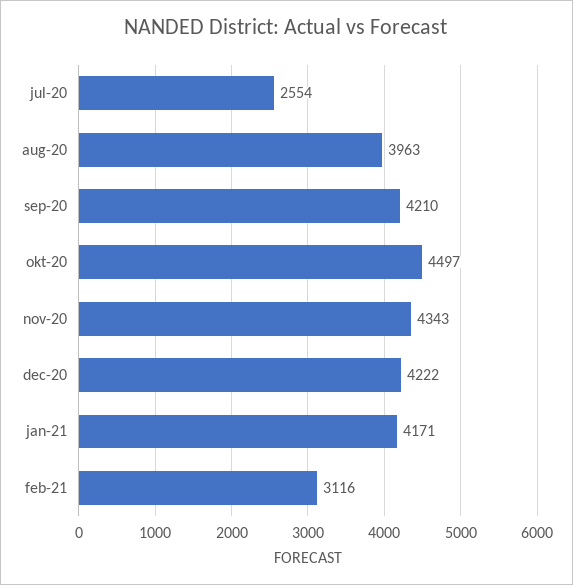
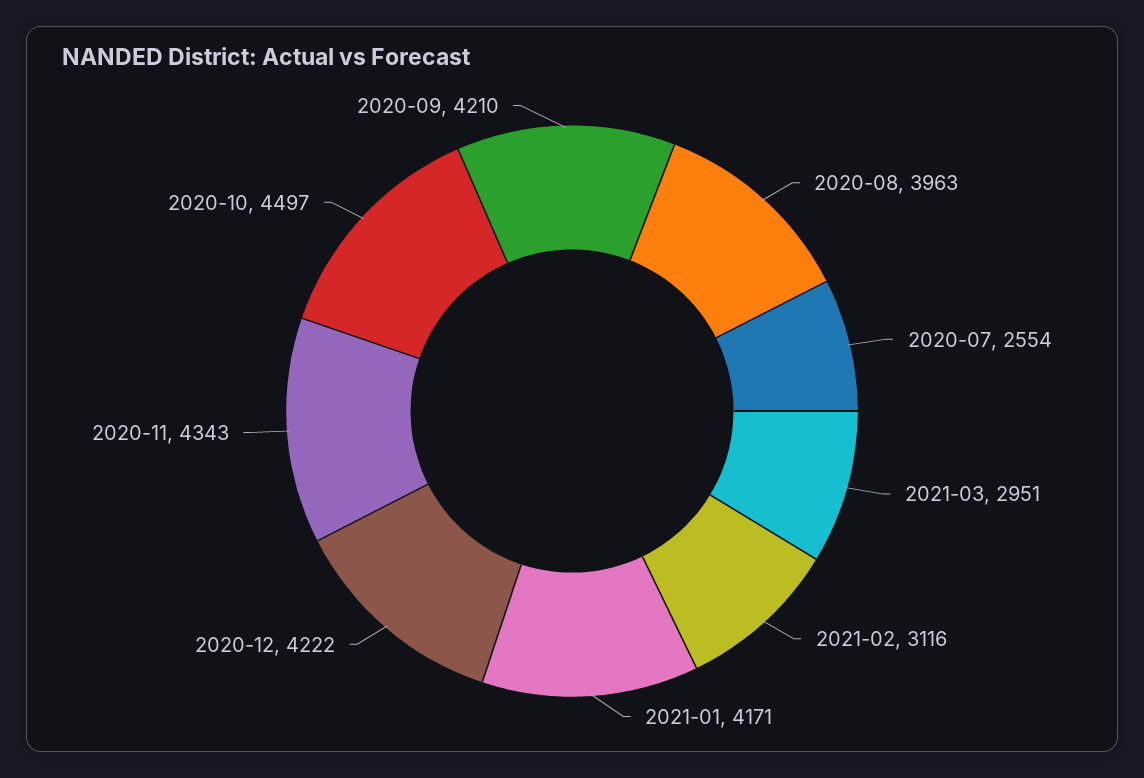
2021-03: none -> 2951

